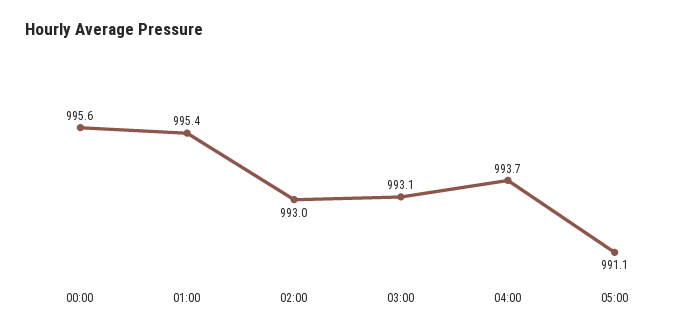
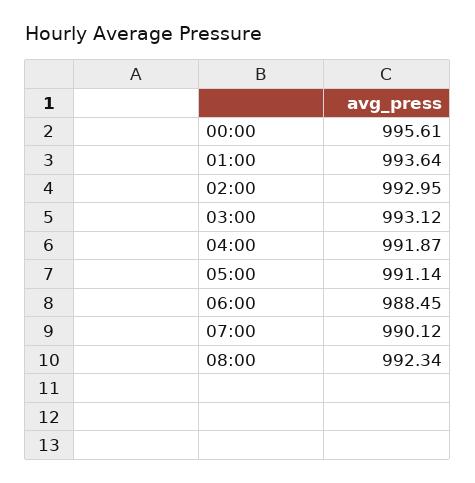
01:00: 995.4 -> 993.64
04:00: 993.7 -> 991.87
06:00: none -> 988.45
07:00: none -> 990.12
08:00: none -> 992.34

